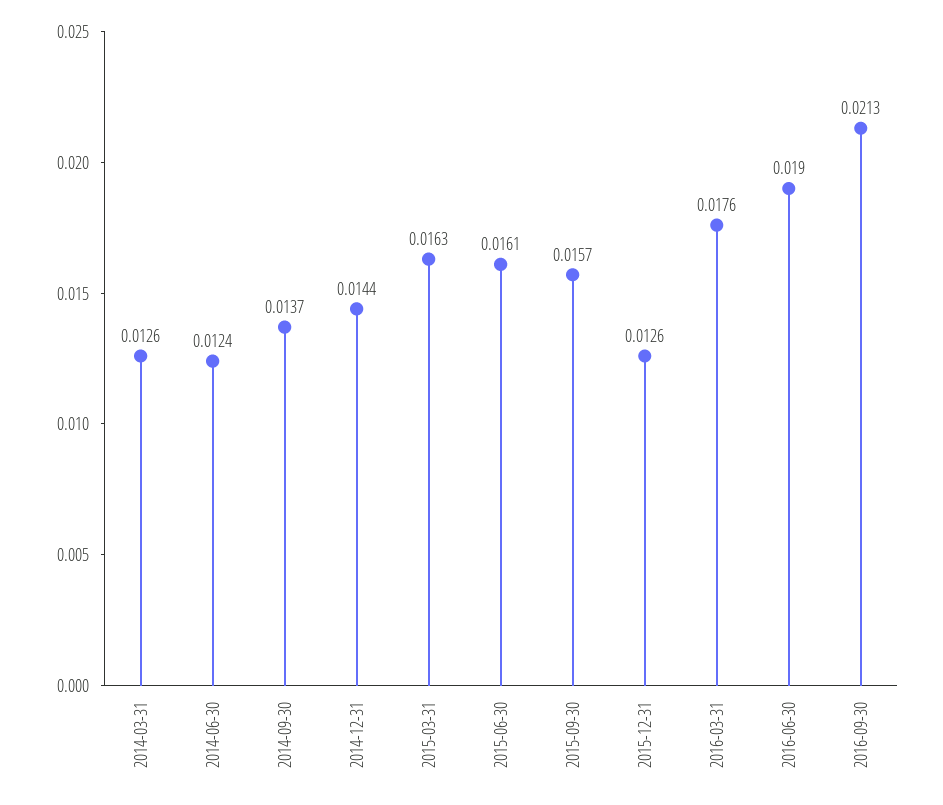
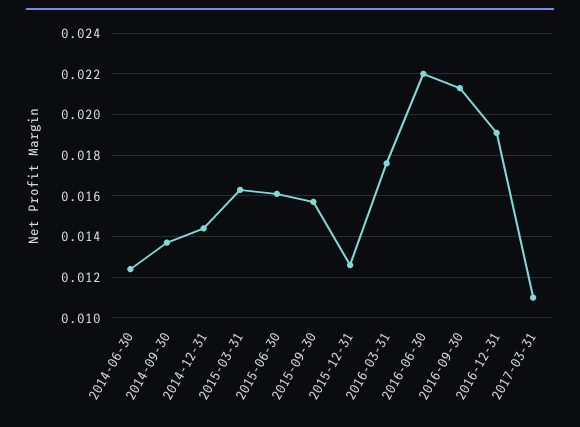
2014-03-31: 0.0126 -> none
2016-06-30: 0.019 -> 0.022
2016-12-31: none -> 0.019
2017-03-31: none -> 0.011

